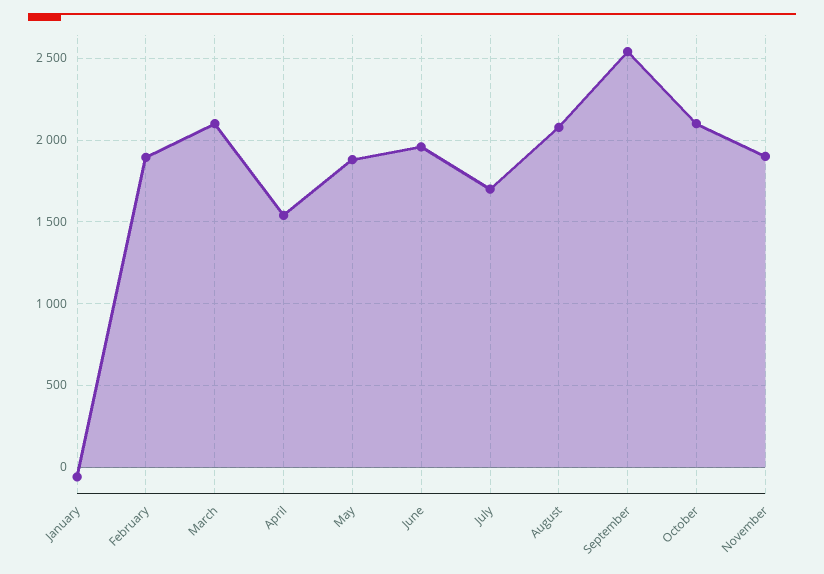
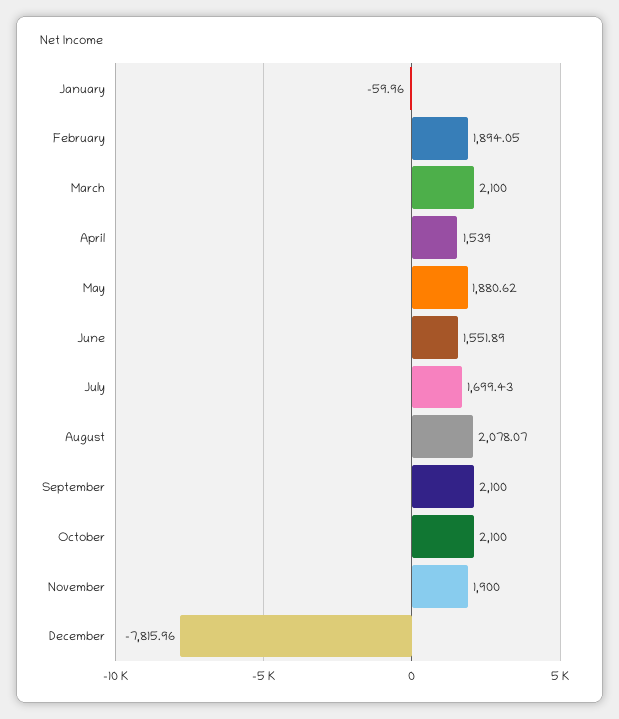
June: 1950 -> 1551.89
September: 2550 -> 2100
December: none -> -7815.96

